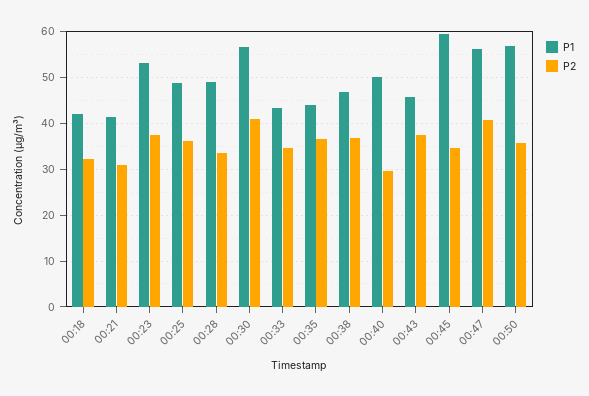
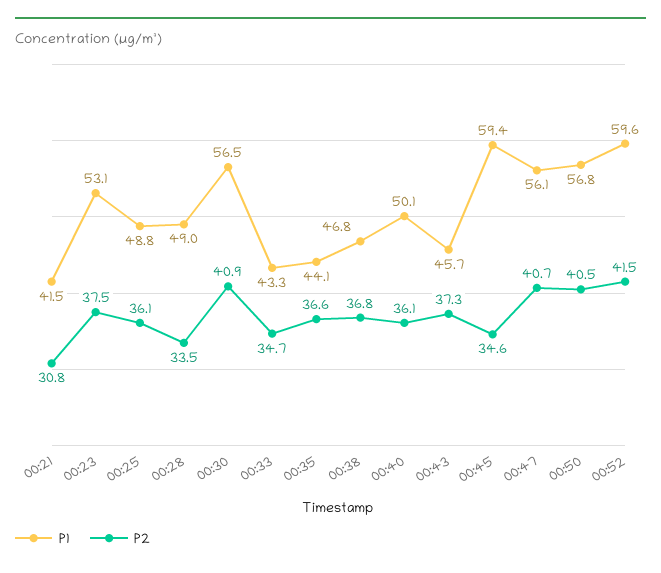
P1, 00:18: 42 -> none
P2, 00:18: 32 -> none
P2, 00:40: 30 -> 36.1
P2, 00:50: 36 -> 40.5
P1, 00:52: none -> 59.6
P2, 00:52: none -> 41.5

